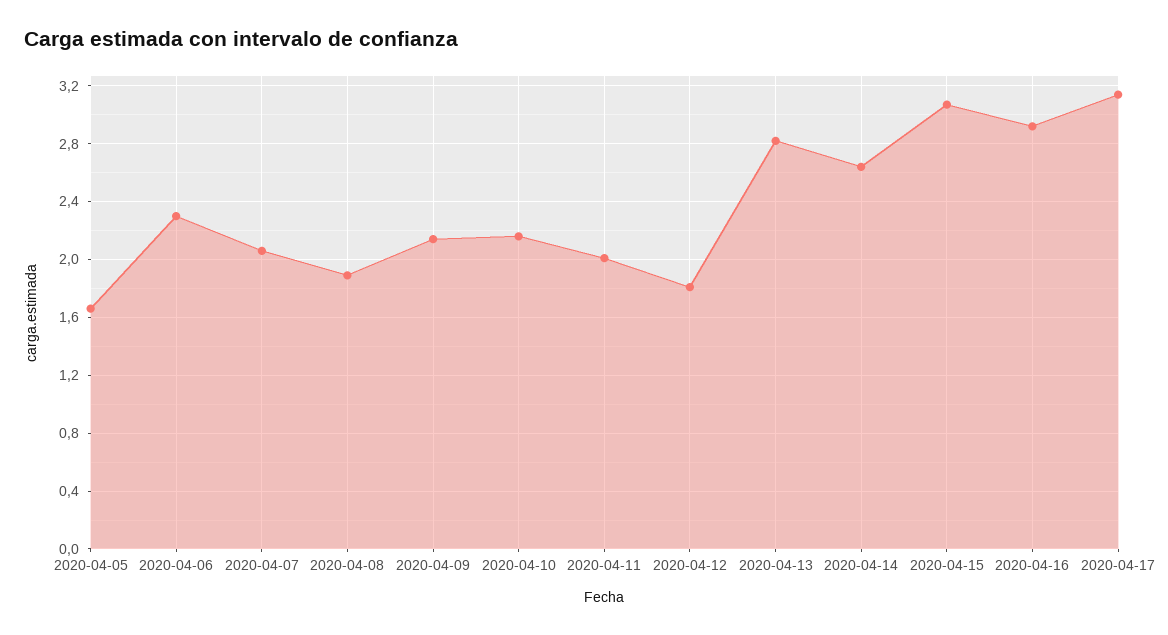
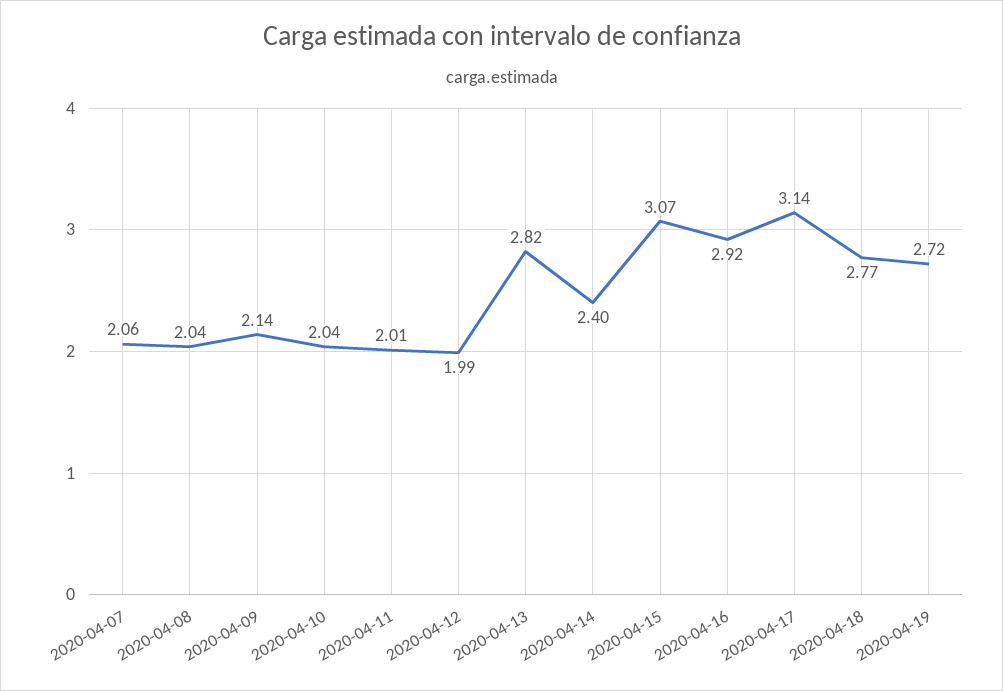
2020-04-05: 1.65 -> none
2020-04-06: 2.3 -> none
2020-04-08: 1.9 -> 2.04
2020-04-10: 2.15 -> 2.04
2020-04-12: 1.8 -> 1.99
2020-04-14: 2.65 -> 2.4
2020-04-18: none -> 2.77
2020-04-19: none -> 2.72

